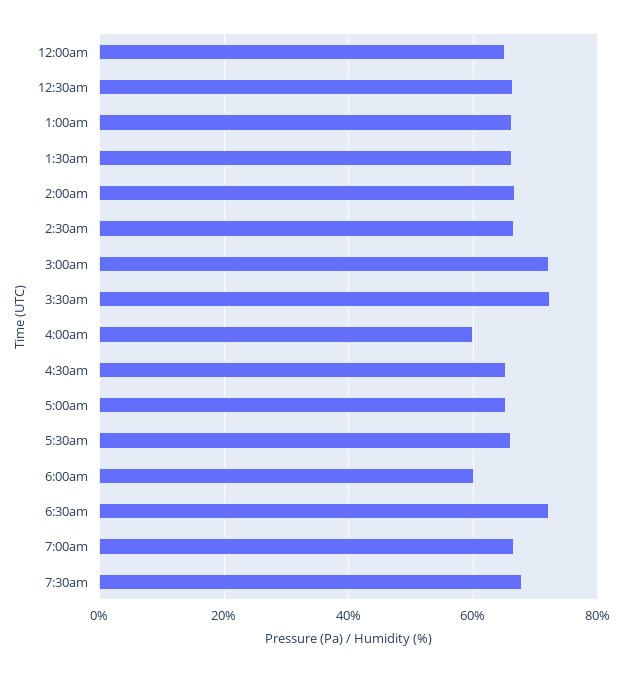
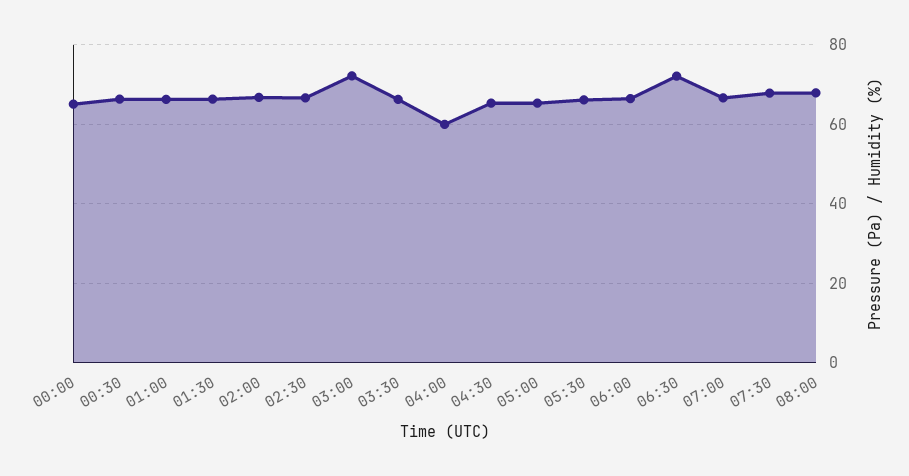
3:30am: 72 -> 66
6:00am: 60 -> 66
08:00: none -> 68

